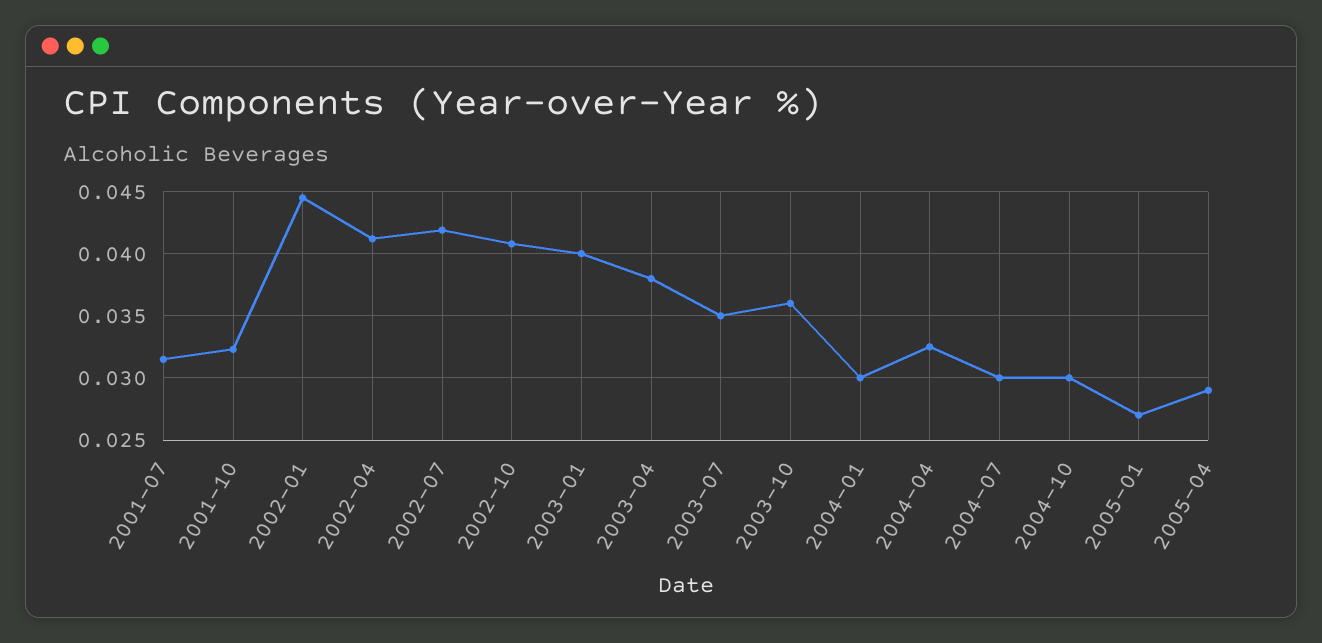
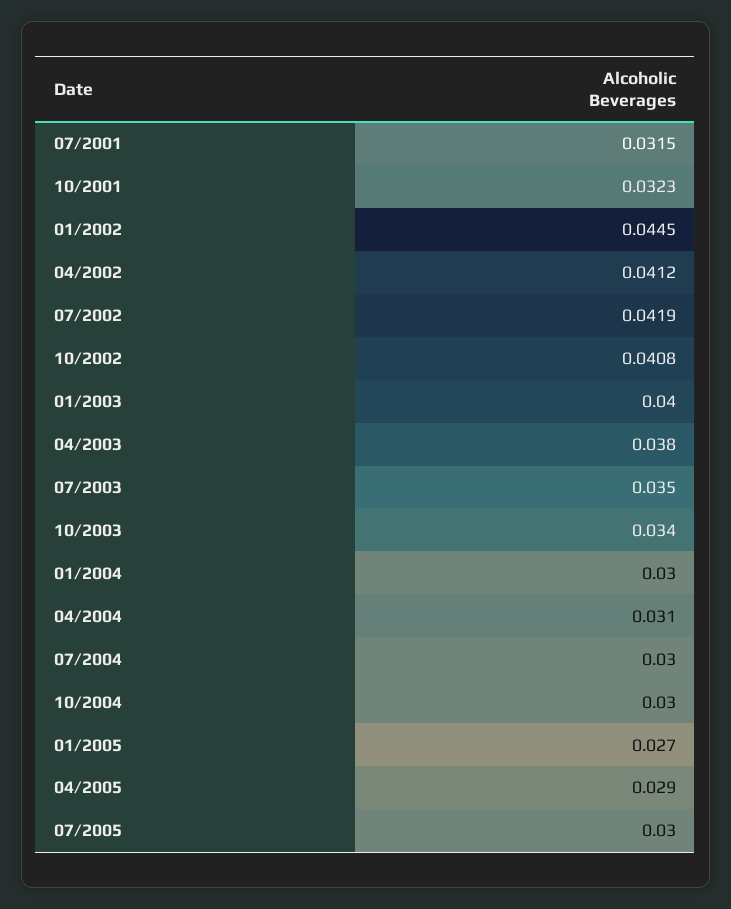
2003-10: 0.036 -> 0.034
2004-04: 0.0325 -> 0.031
07/2005: none -> 0.03

